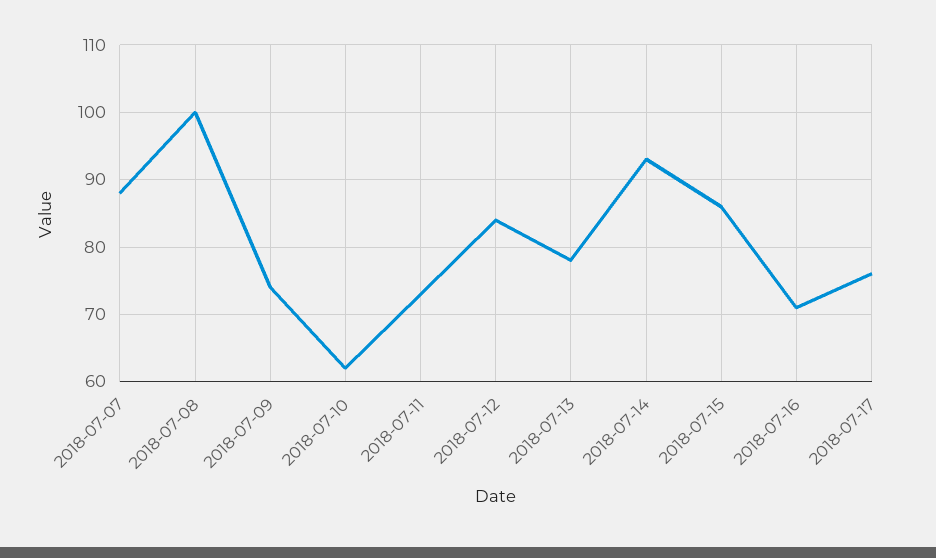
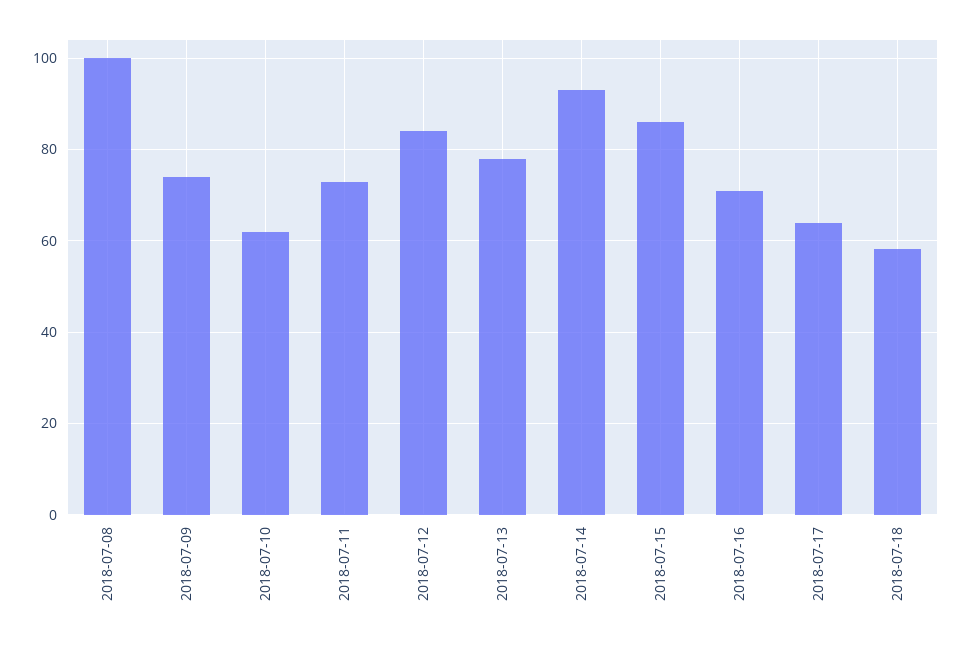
2018-07-07: 88 -> none
2018-07-17: 76 -> 64
2018-07-18: none -> 58

